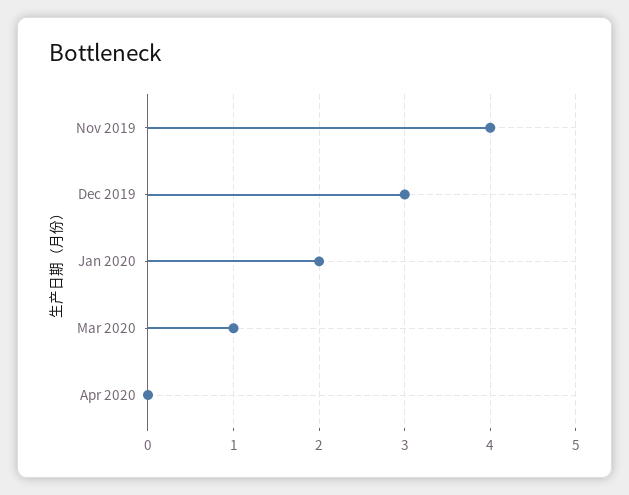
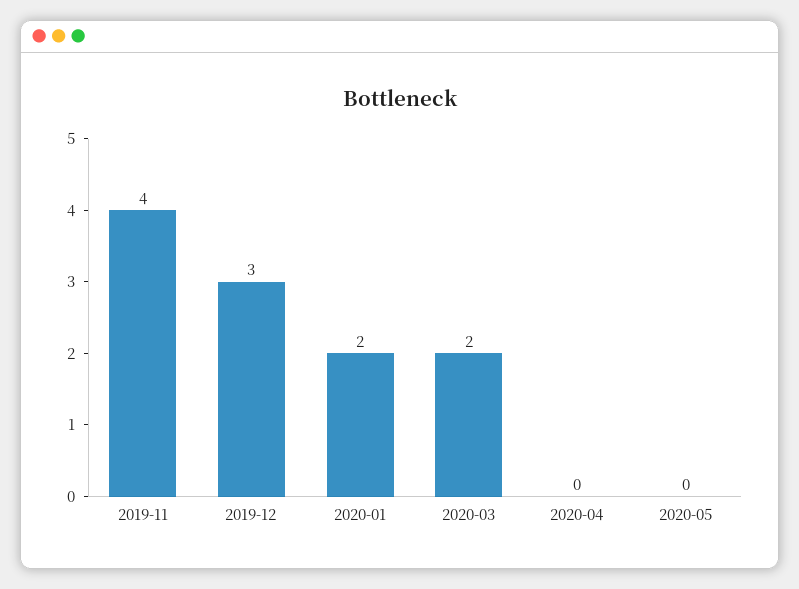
Mar 2020: 1 -> 2
2020-05: none -> 0

